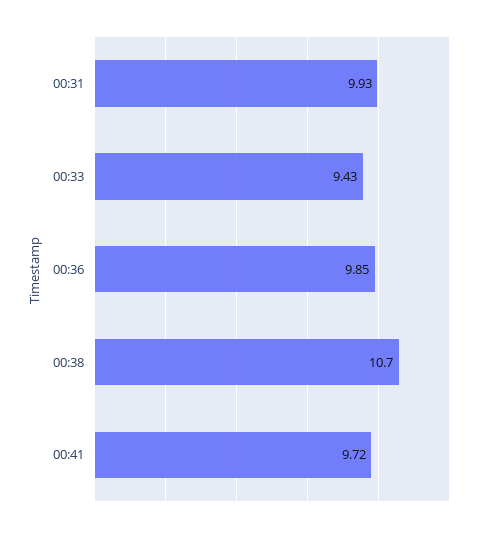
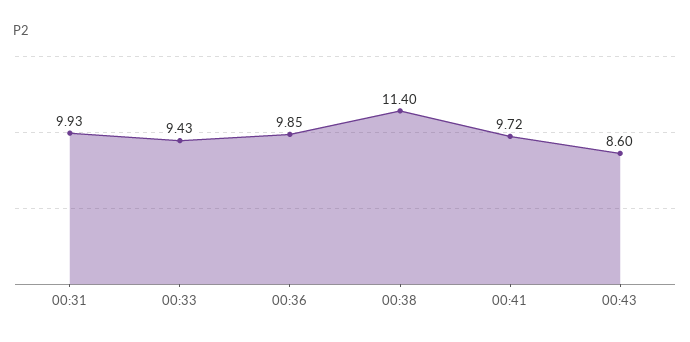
00:38: 10.7 -> 11.4
00:43: none -> 8.6

